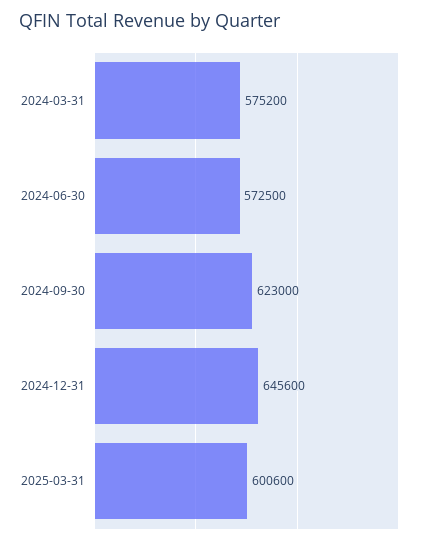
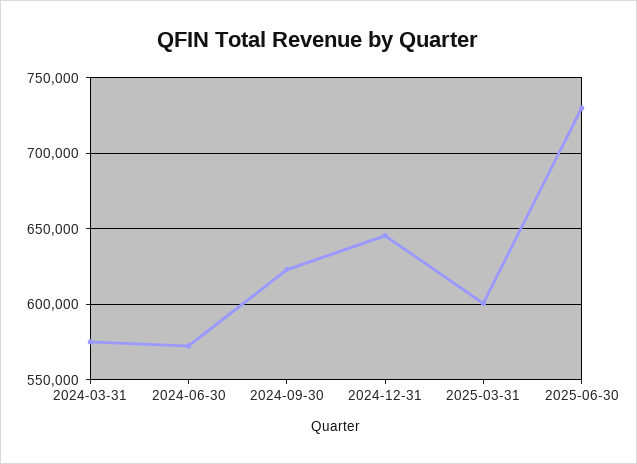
2025-06-30: none -> 730000

